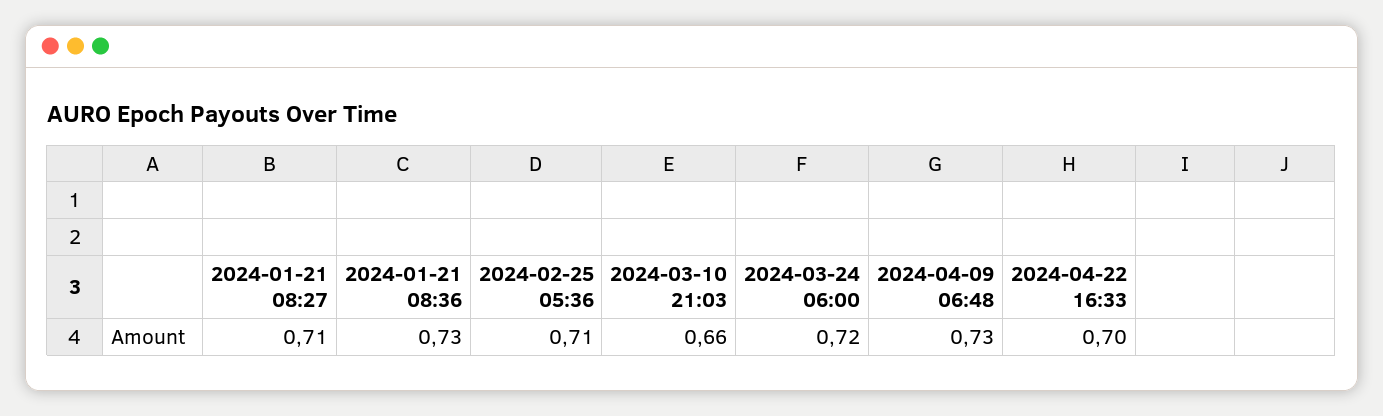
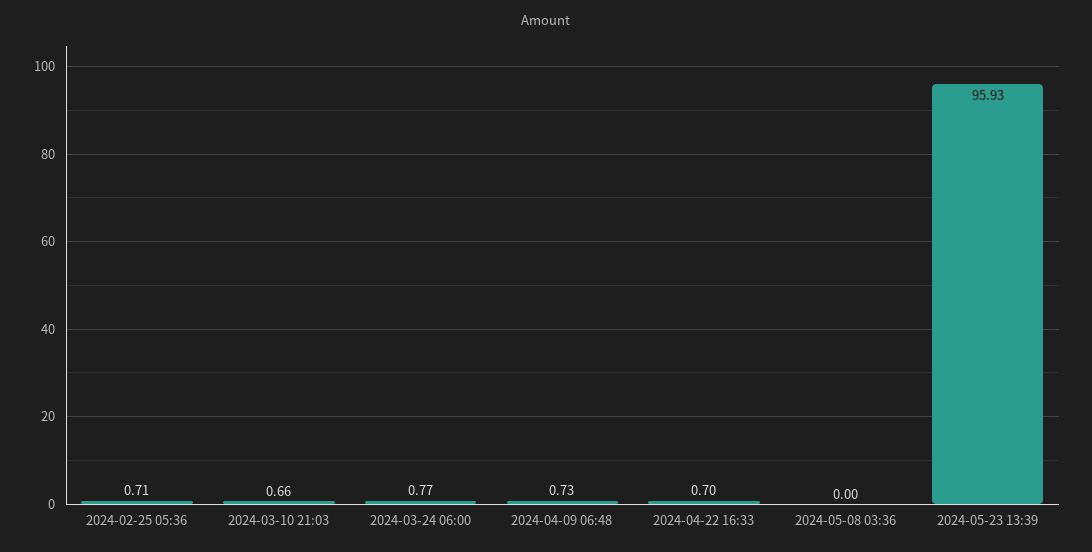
2024-01-21 08:27: 0.71 -> none
2024-01-21 08:36: 0.73 -> none
2024-03-24 06:00: 0.72 -> 0.77
2024-05-08 03:36: none -> 0
2024-05-23 13:39: none -> 95.93

